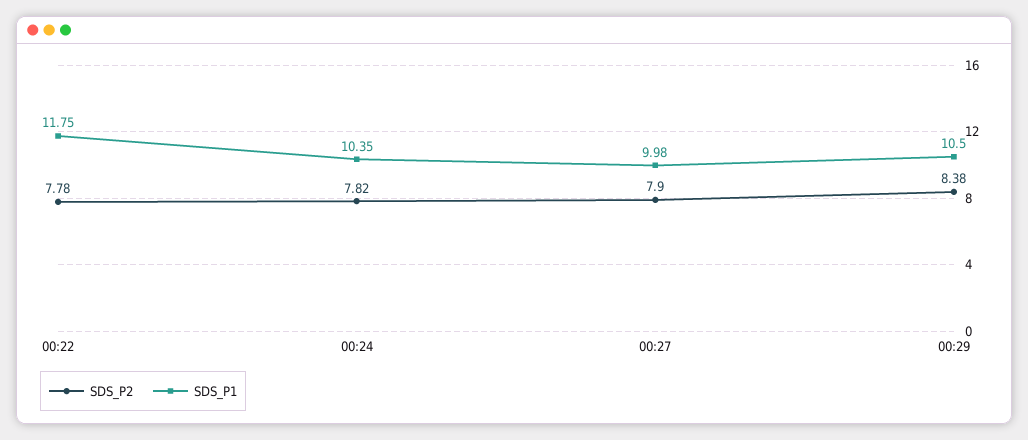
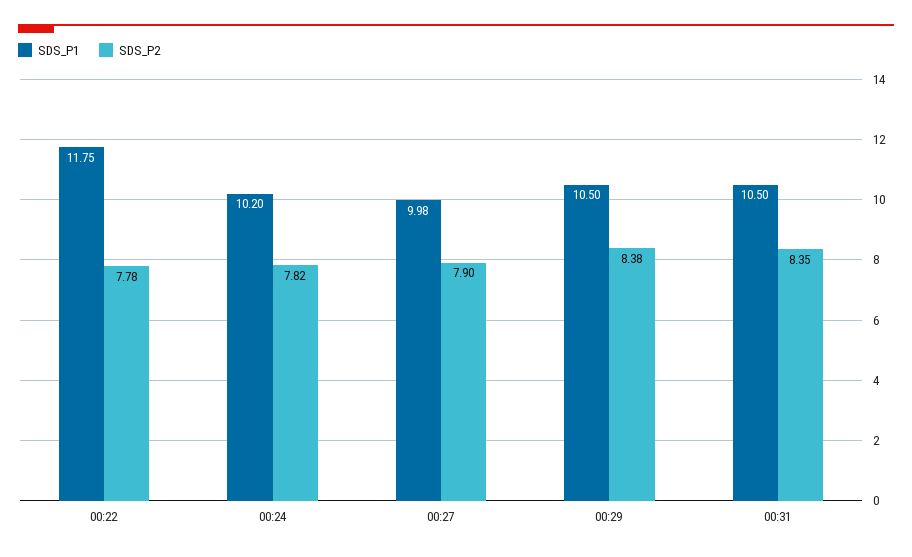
SDS_P1, 00:24: 10.35 -> 10.2
SDS_P1, 00:31: none -> 10.5
SDS_P2, 00:31: none -> 8.35

